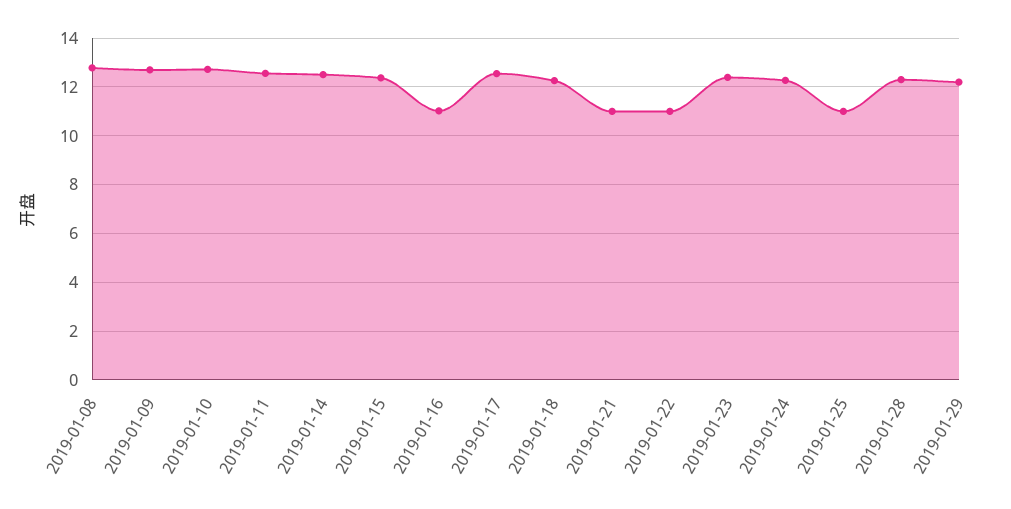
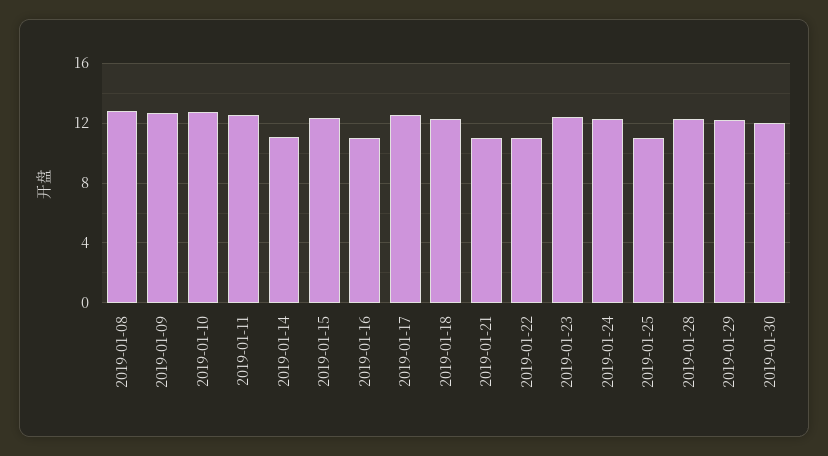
2019-01-14: 12.5 -> 11
2019-01-30: none -> 12

